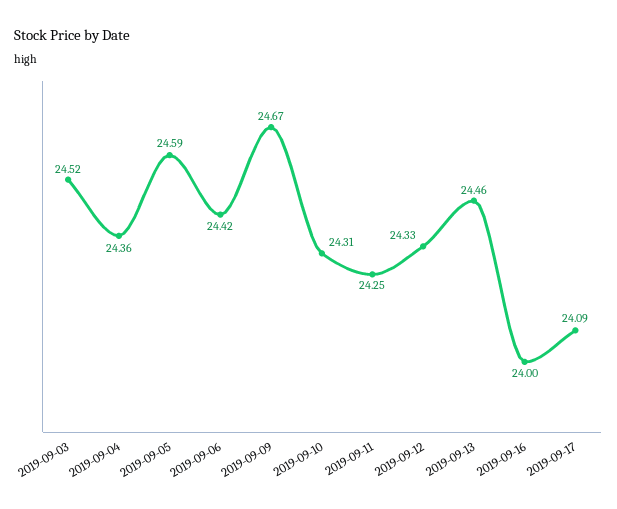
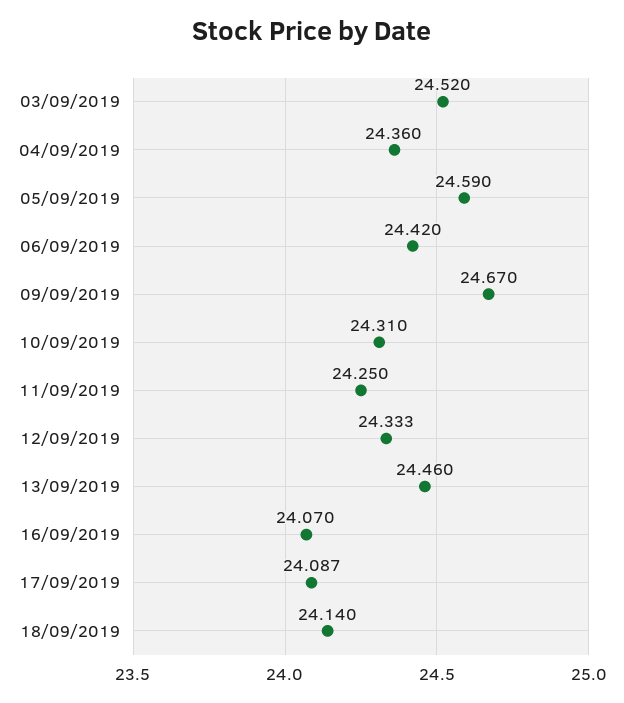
2019-09-16: 24 -> 24.07
18/09/2019: none -> 24.14

